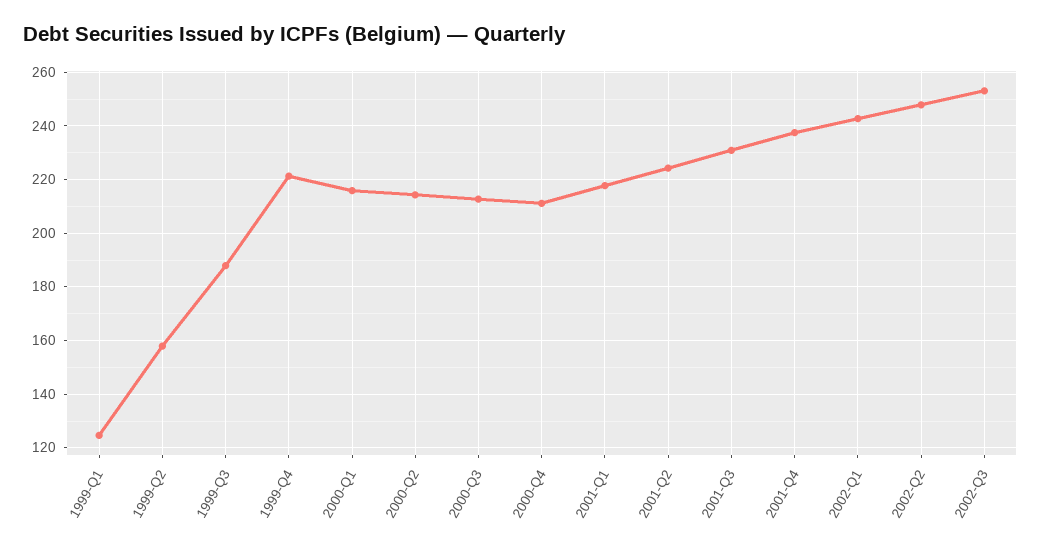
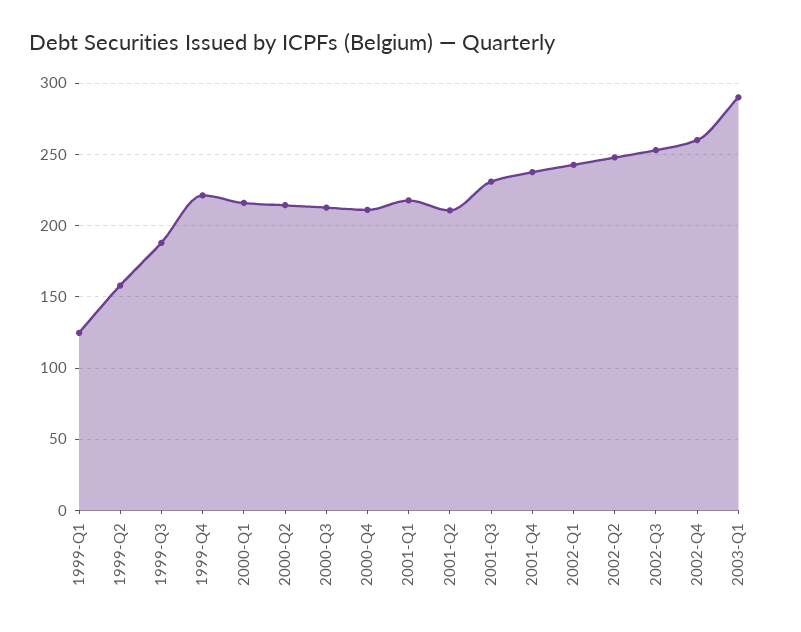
2001-Q2: 225 -> 210
2002-Q4: none -> 260
2003-Q1: none -> 290

